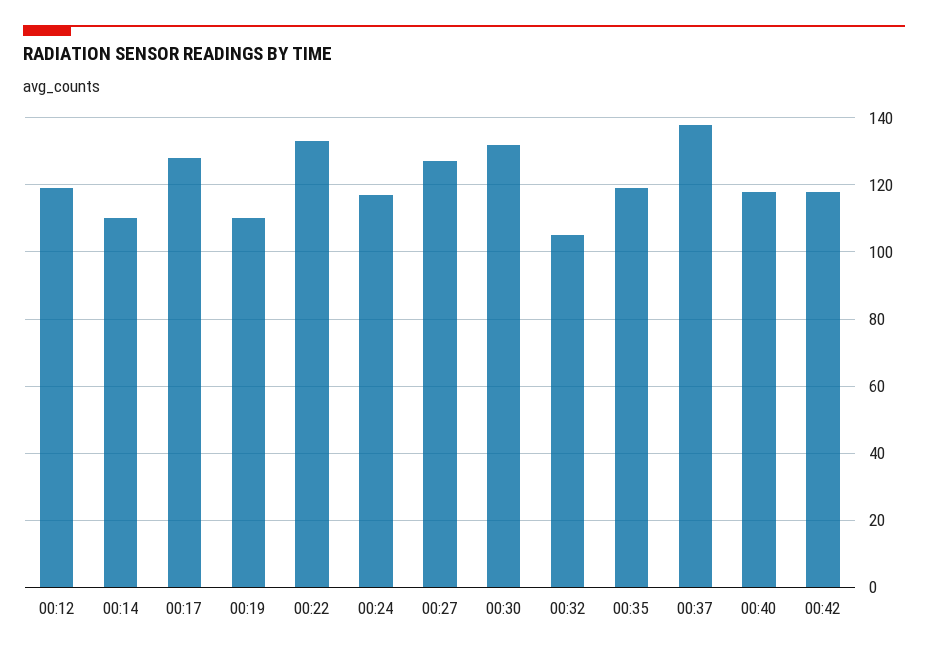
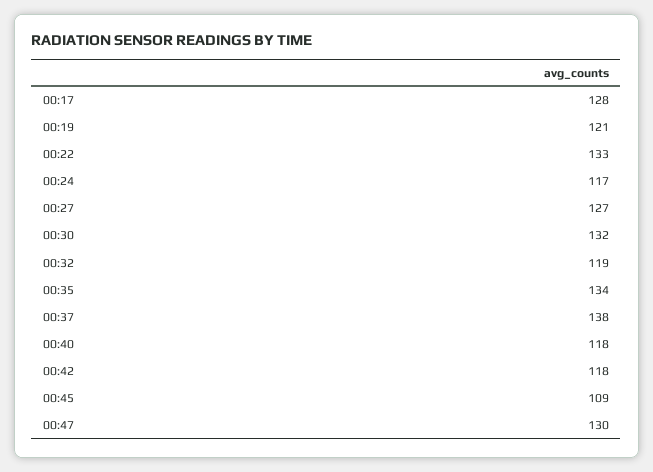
00:12: 120 -> none
00:14: 110 -> none
00:19: 110 -> 121
00:32: 105 -> 119
00:35: 120 -> 134
00:45: none -> 109
00:47: none -> 130

